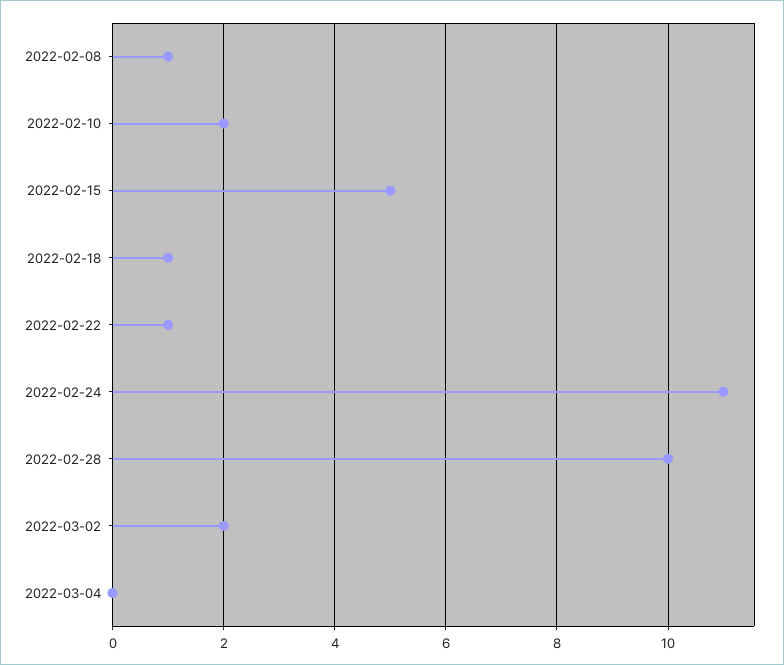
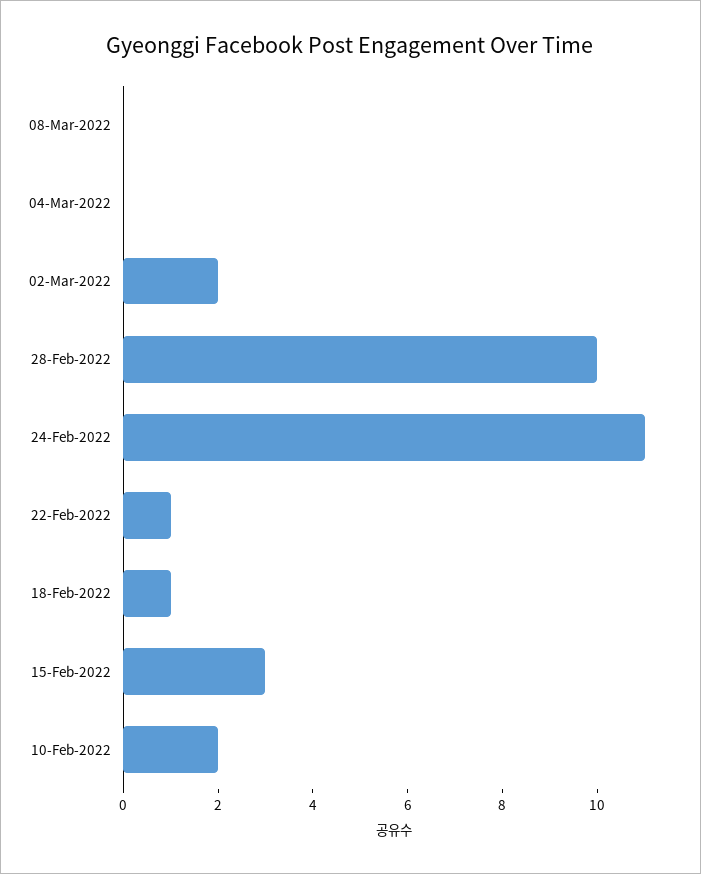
2022-02-08: 1 -> none
2022-02-15: 5 -> 3
08-Mar-2022: none -> 0

